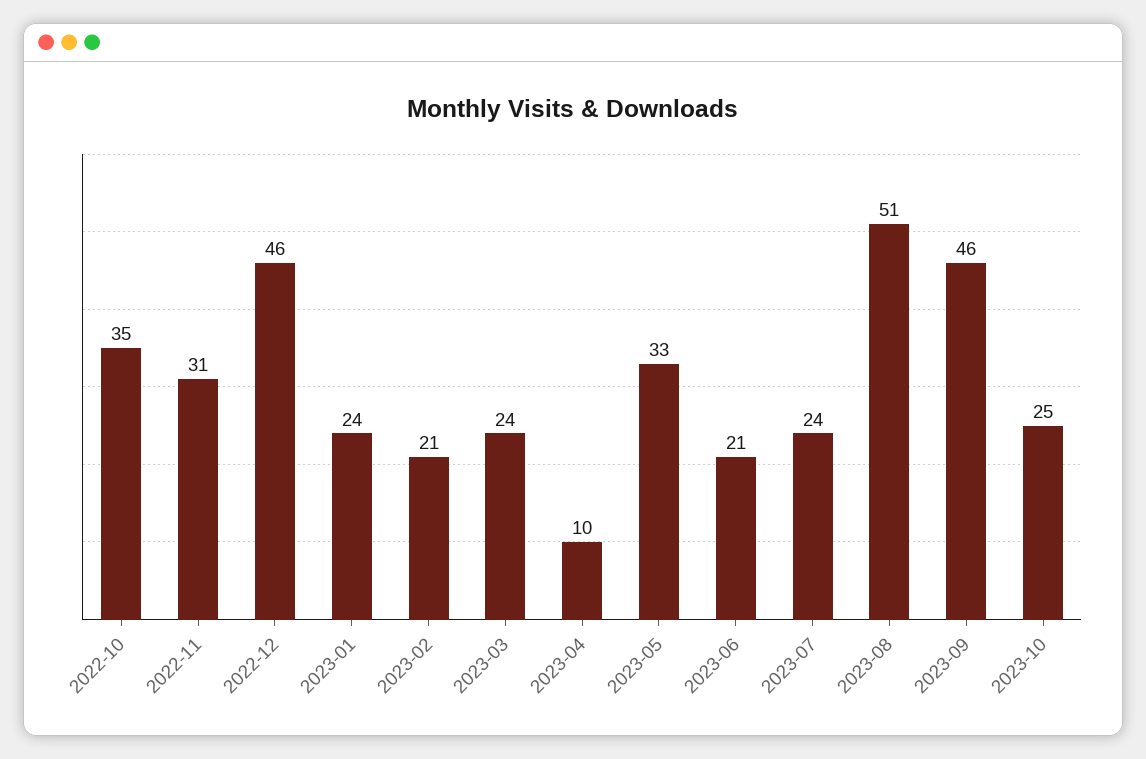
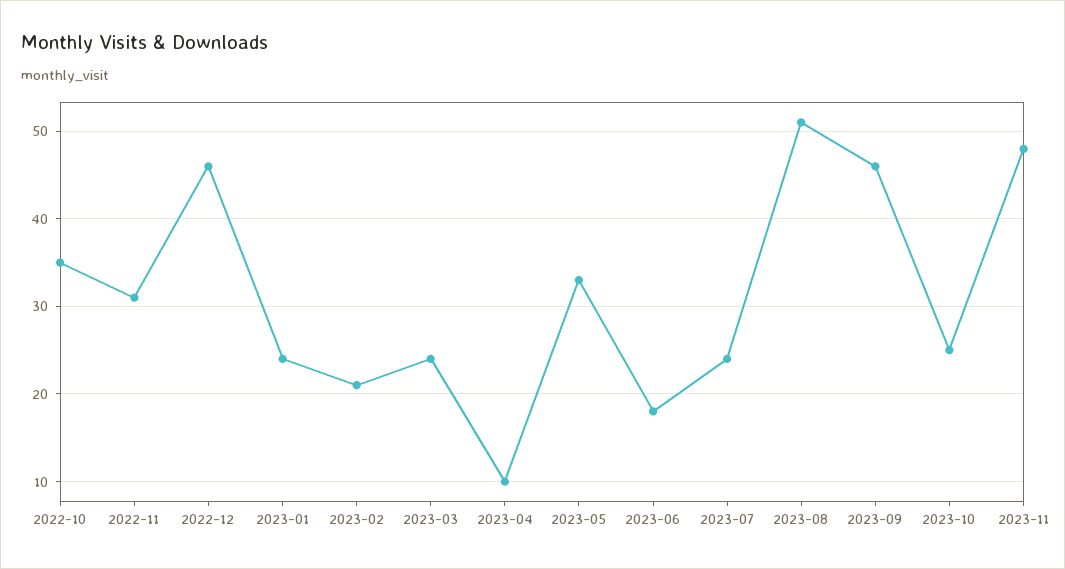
2023-06: 21 -> 18
2023-11: none -> 48

